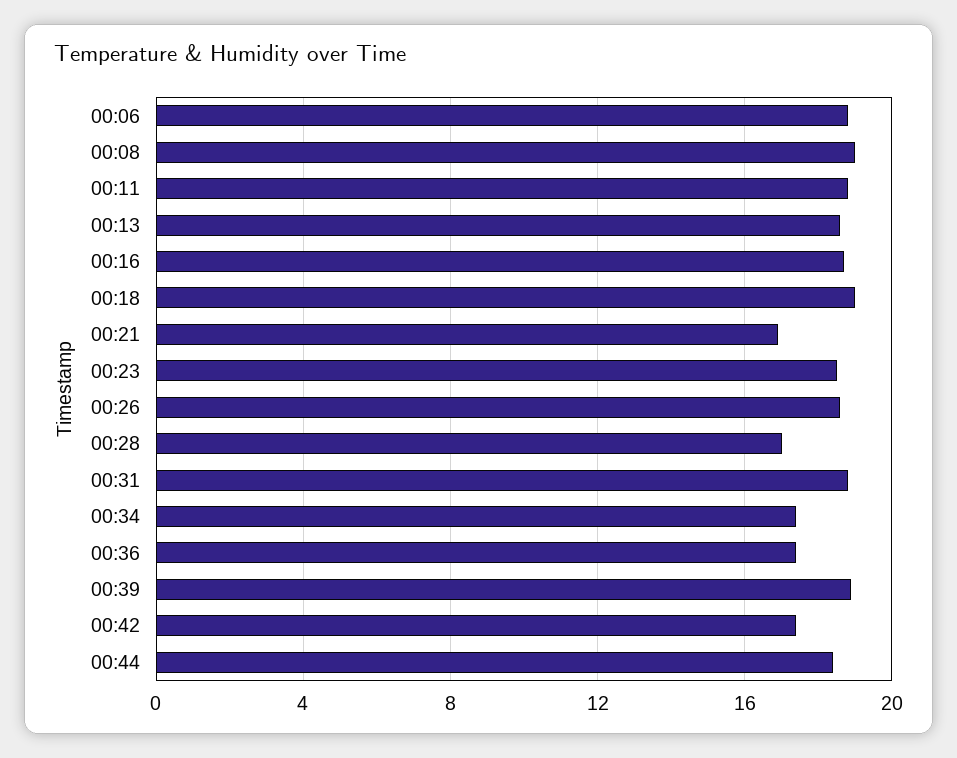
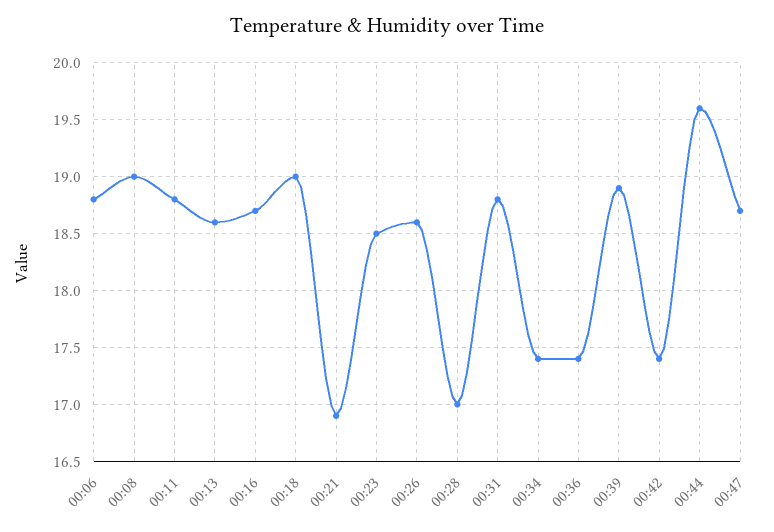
00:44: 18.5 -> 19.6
00:47: none -> 18.7

